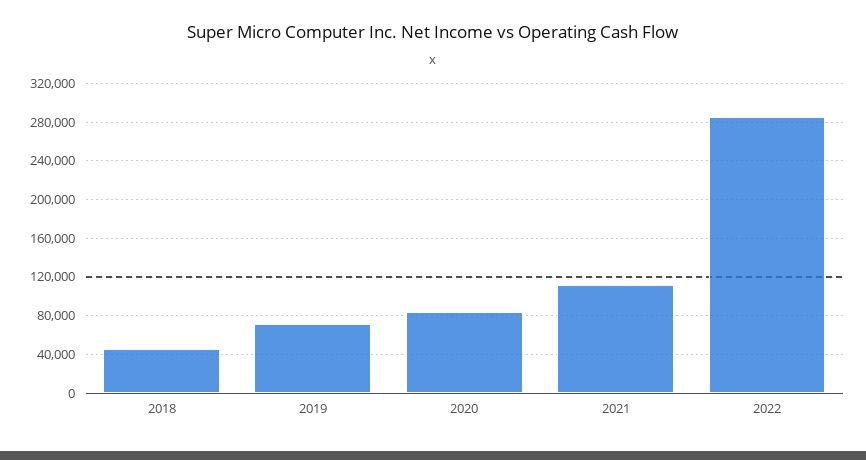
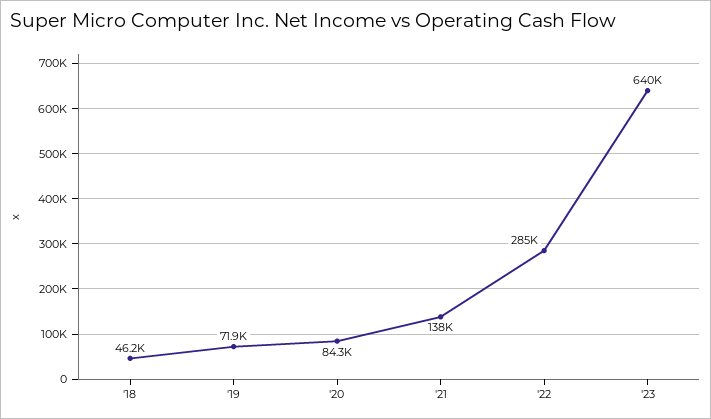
2021: 110000 -> 138000
'23: none -> 640000

